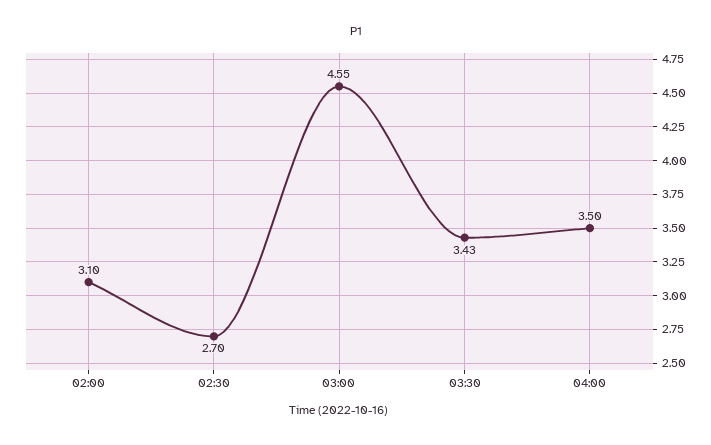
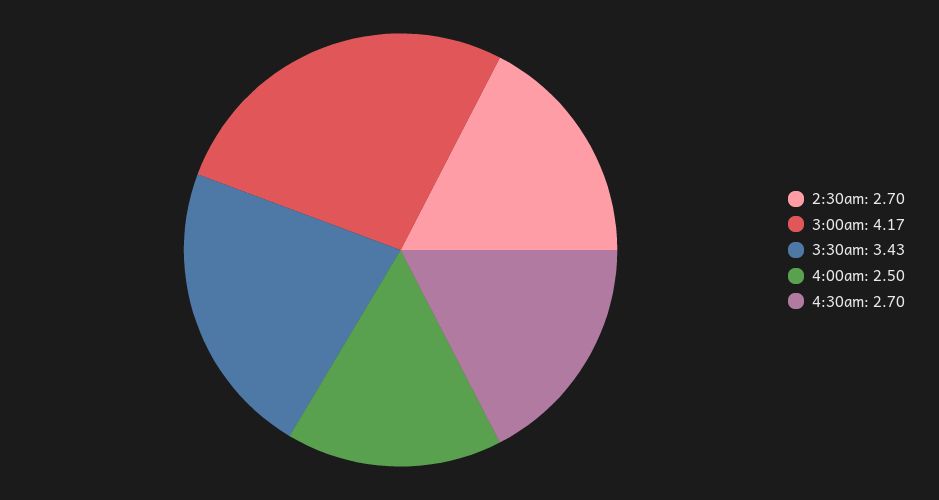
02:00: 3.1 -> none
03:00: 4.55 -> 4.17
04:00: 3.5 -> 2.5
4:30am: none -> 2.7

